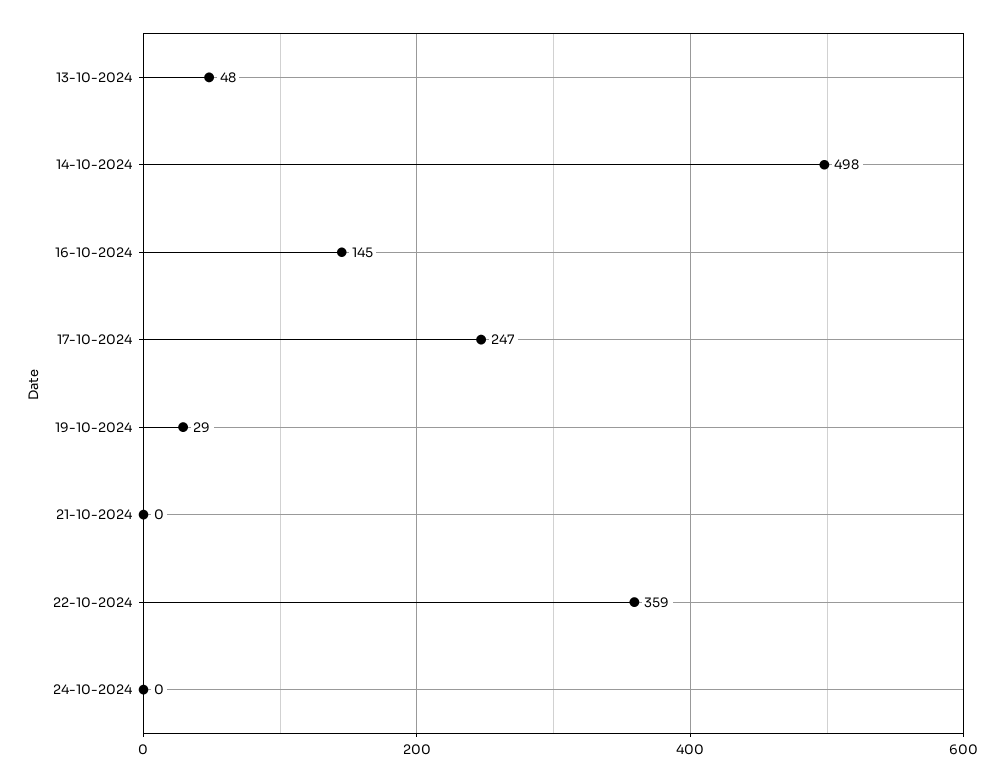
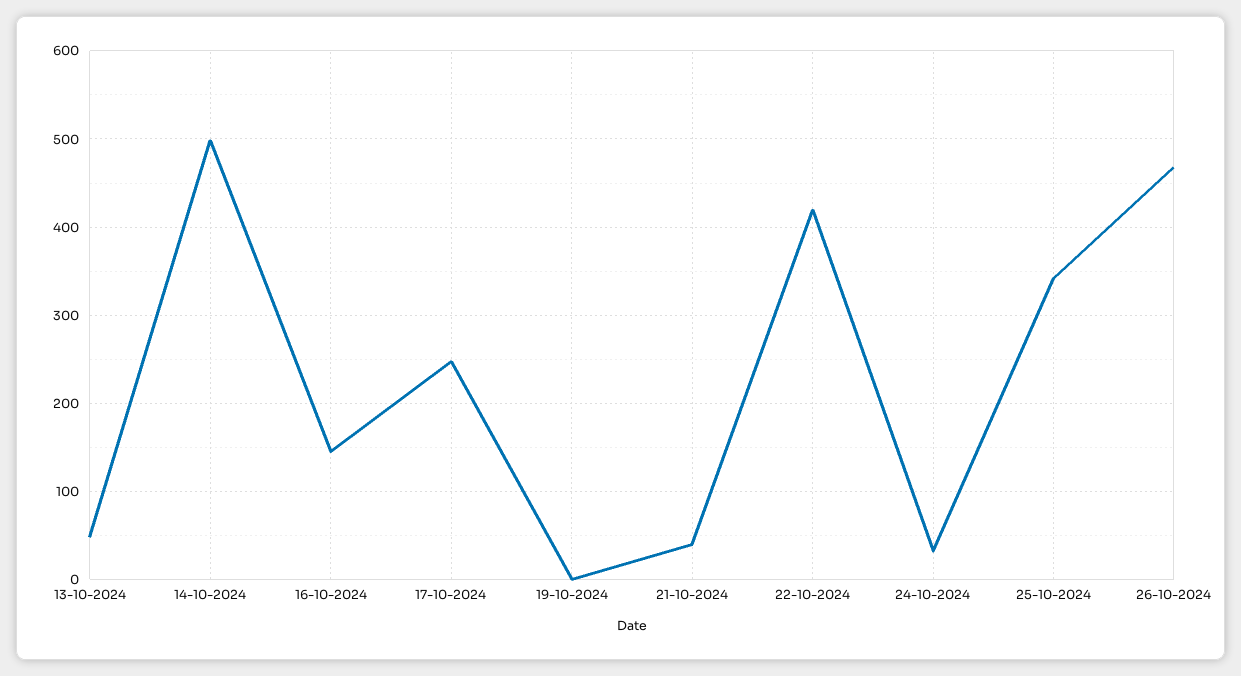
19-10-2024: 29 -> 0
21-10-2024: 0 -> 40
22-10-2024: 359 -> 420
24-10-2024: 0 -> 30
25-10-2024: none -> 340
26-10-2024: none -> 470

